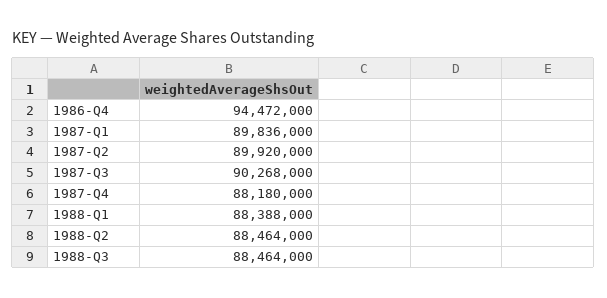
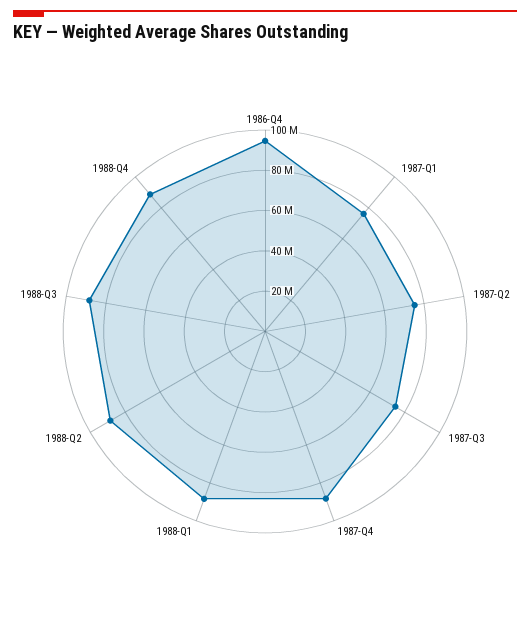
1987-Q1: 89836000 -> 75000000
1987-Q2: 89920000 -> 75000000
1987-Q3: 90268000 -> 75000000
1988-Q4: none -> 90000000

